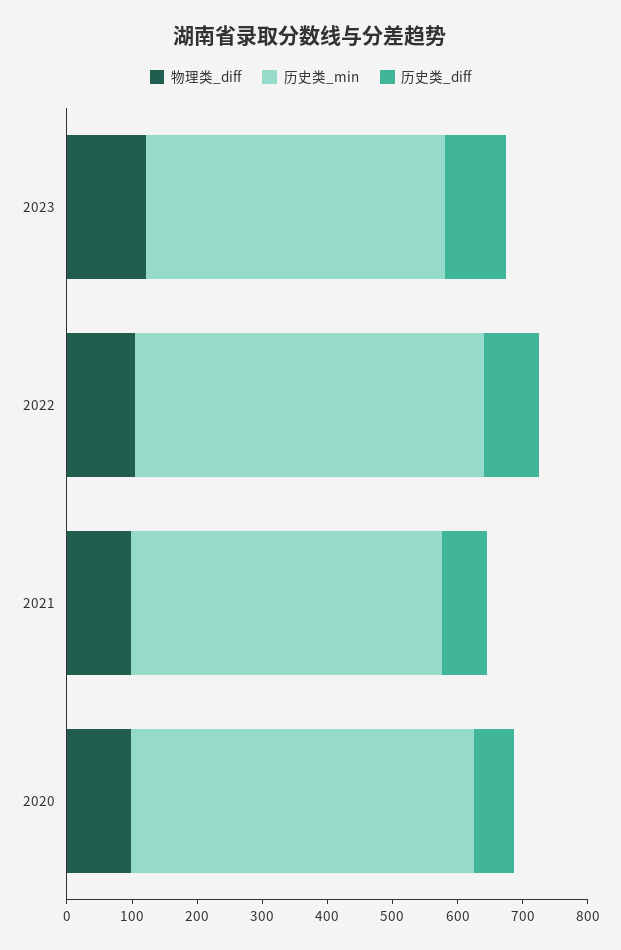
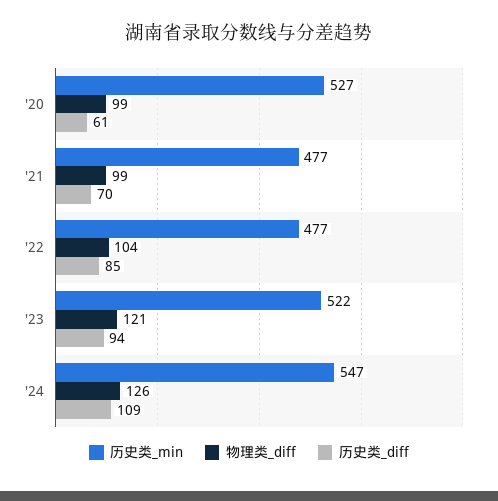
历史类_min, 2023: 460 -> 522
历史类_min, 2022: 540 -> 477
历史类_min, '24: none -> 547
物理类_diff, '24: none -> 126
历史类_diff, '24: none -> 109

